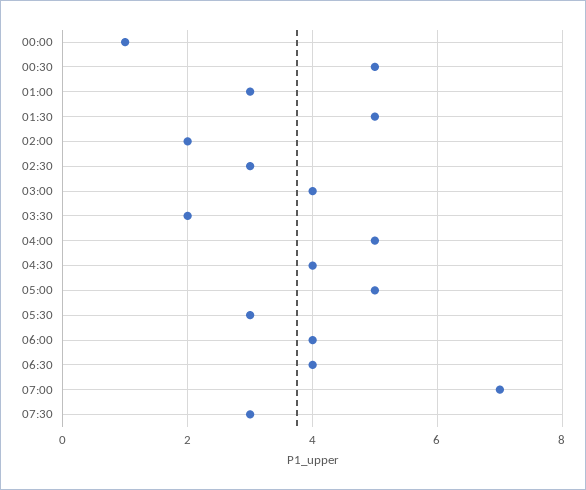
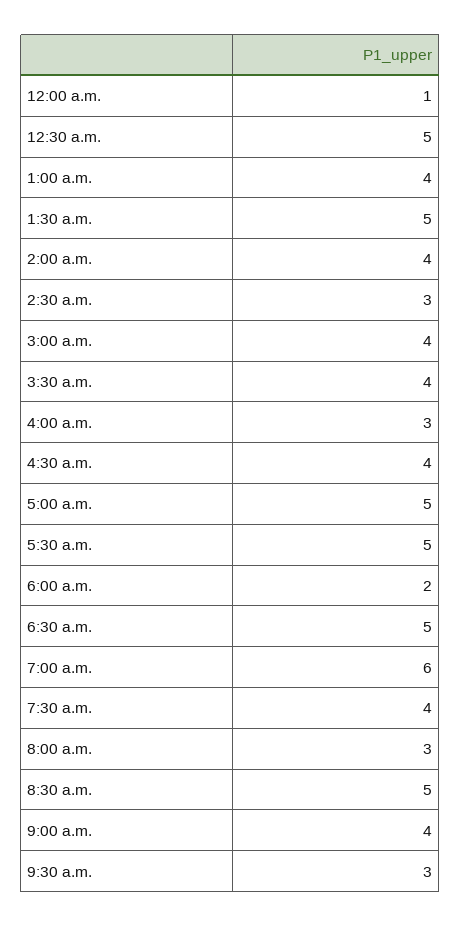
01:00: 3 -> 4
02:00: 2 -> 4
03:30: 2 -> 4
04:00: 5 -> 3
05:30: 3 -> 5
06:00: 4 -> 2
06:30: 4 -> 5
07:00: 7 -> 6
07:30: 3 -> 4
8:00 a.m.: none -> 3
8:30 a.m.: none -> 5
9:00 a.m.: none -> 4
9:30 a.m.: none -> 3

